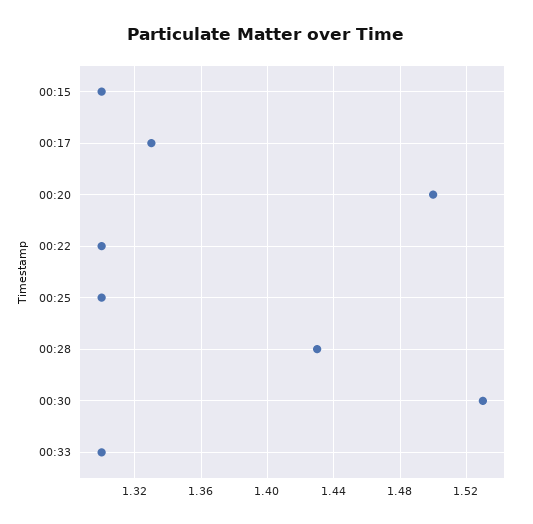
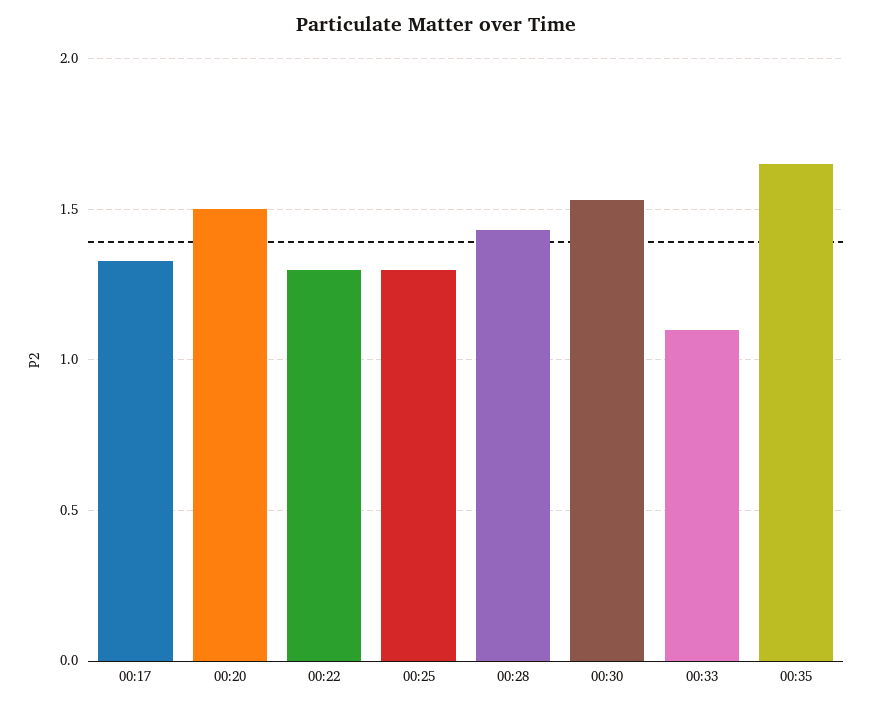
00:15: 1.3 -> none
00:33: 1.3 -> 1.1
00:35: none -> 1.65

